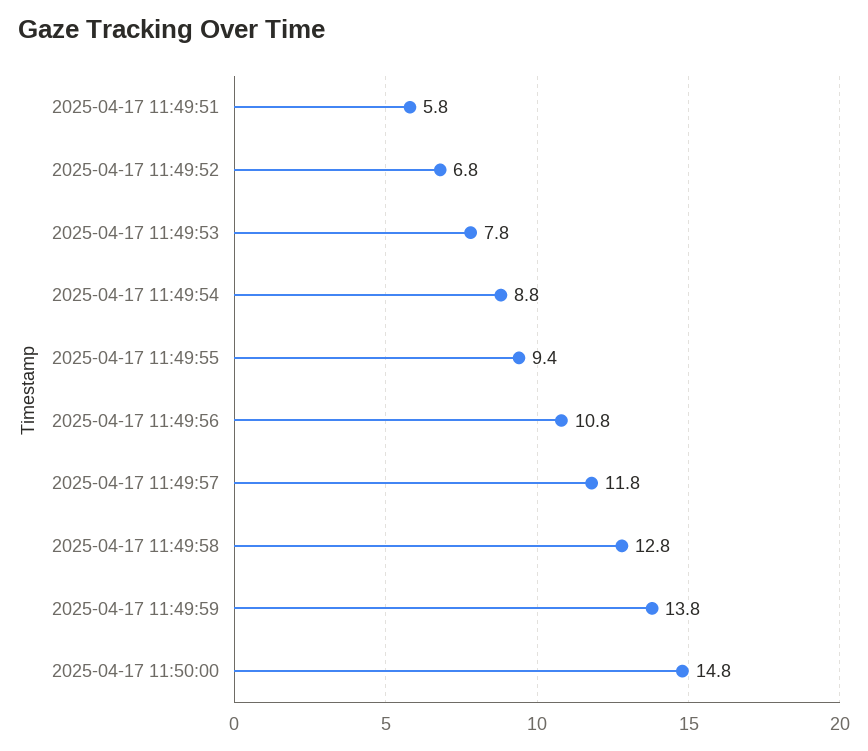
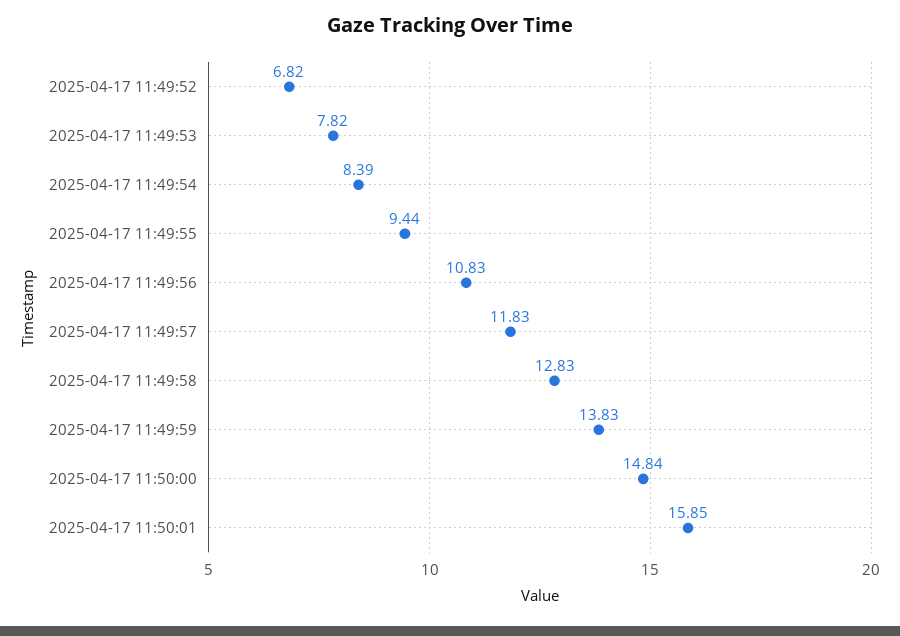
2025-04-17 11:49:51: 5.8 -> none
2025-04-17 11:49:54: 8.8 -> 8.39
2025-04-17 11:50:01: none -> 15.85

